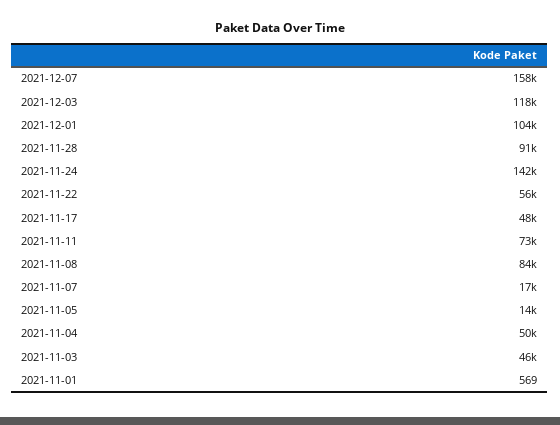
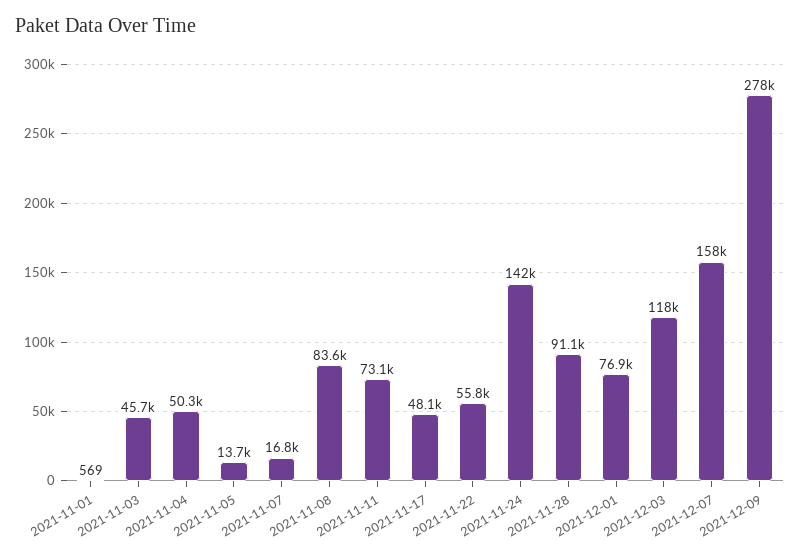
2021-12-01: 104000 -> 76900
2021-12-09: none -> 278000

